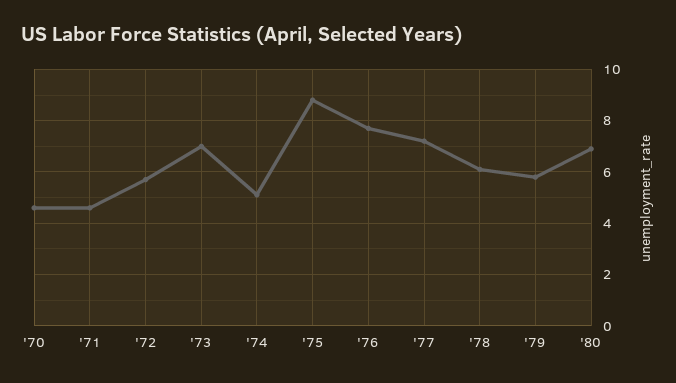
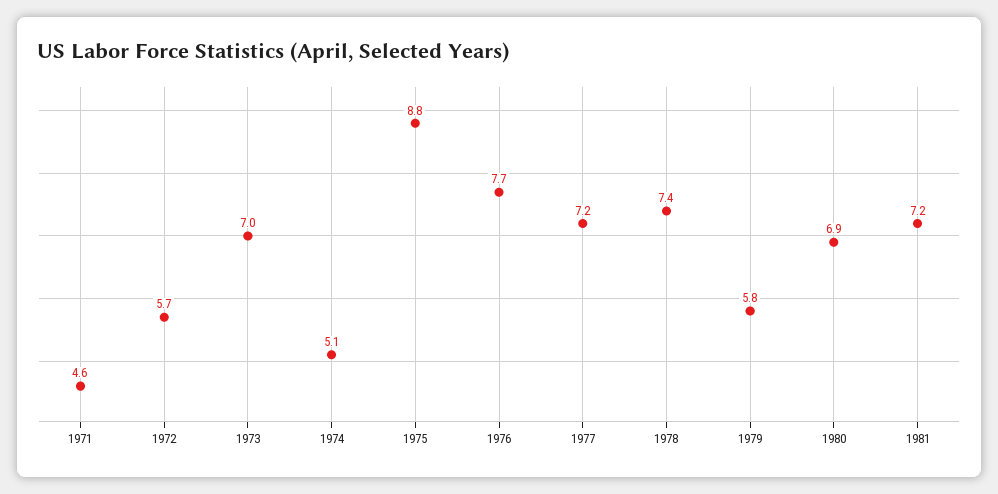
'70: 4.5 -> none
'78: 6 -> 7.4
1981: none -> 7.2

